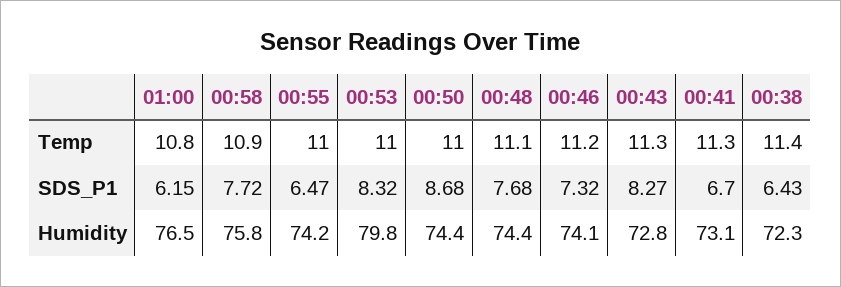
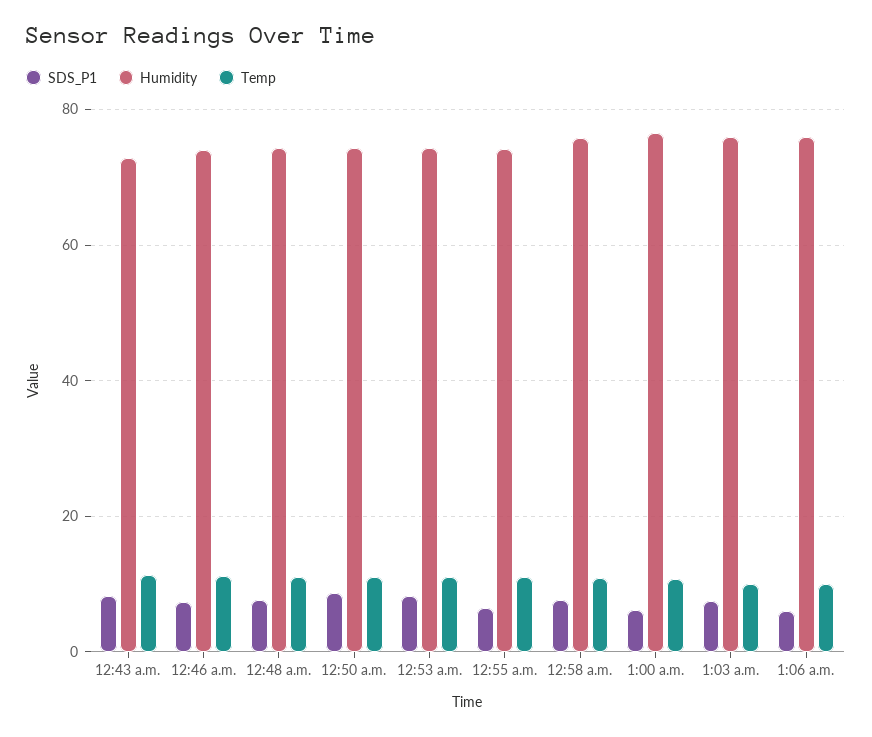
Temp, 00:41: 11.3 -> none
Temp, 00:38: 11.4 -> none
SDS_P1, 00:41: 6.7 -> none
SDS_P1, 00:38: 6.43 -> none
Humidity, 00:53: 79.8 -> 74
Humidity, 00:41: 73.1 -> none
Humidity, 00:38: 72.3 -> none
SDS_P1, 1:03 a.m.: none -> 8
Humidity, 1:03 a.m.: none -> 76
Temp, 1:03 a.m.: none -> 10
SDS_P1, 1:06 a.m.: none -> 6
Humidity, 1:06 a.m.: none -> 76
Temp, 1:06 a.m.: none -> 10

